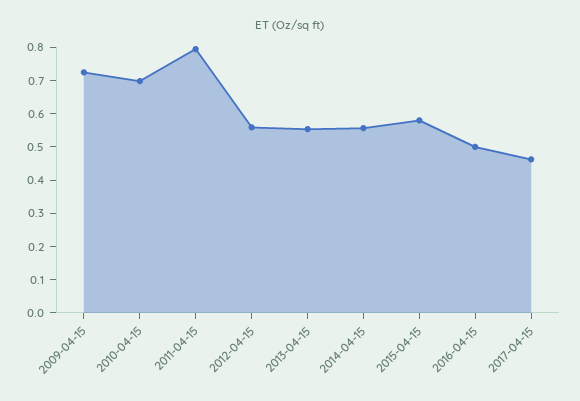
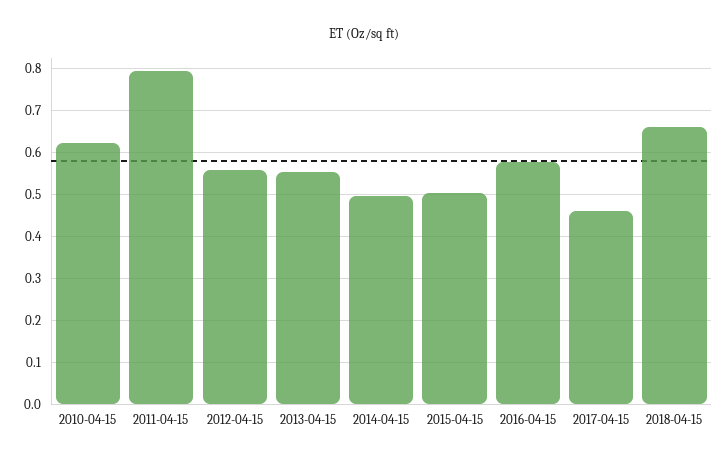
2009-04-15: 0.725 -> none
2010-04-15: 0.7 -> 0.62
2014-04-15: 0.55 -> 0.5
2015-04-15: 0.575 -> 0.5
2016-04-15: 0.5 -> 0.58
2018-04-15: none -> 0.66

